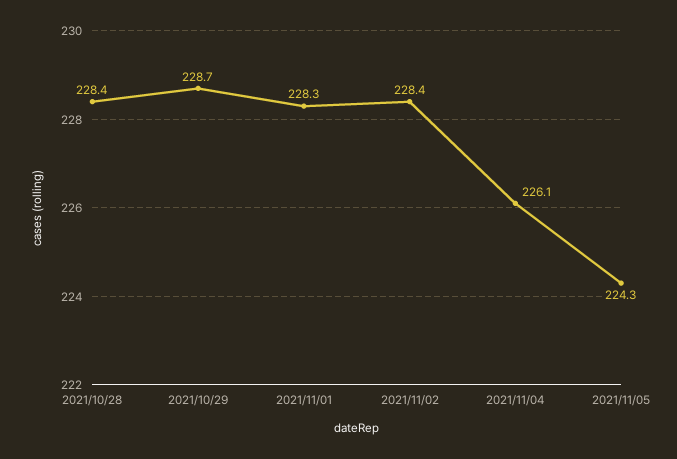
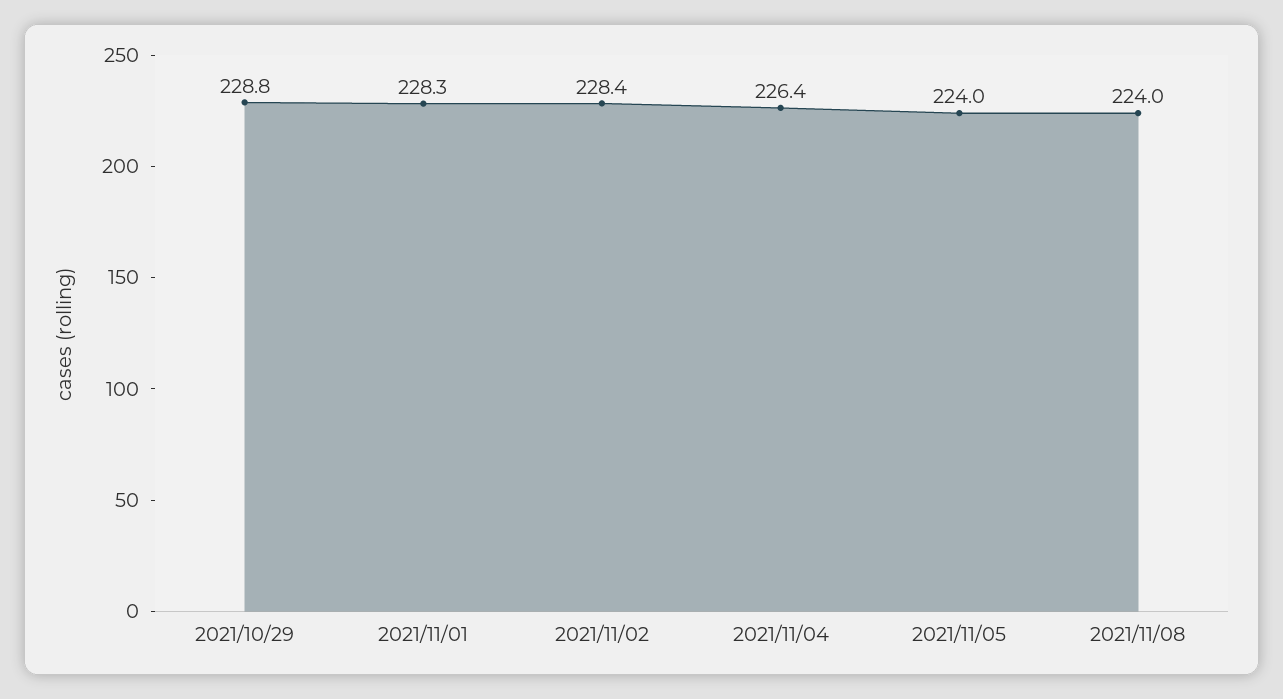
2021/10/28: 228.4 -> none
2021/10/29: 228.7 -> 228.8
2021/11/04: 226.1 -> 226.4
2021/11/05: 224.3 -> 224
2021/11/08: none -> 224

